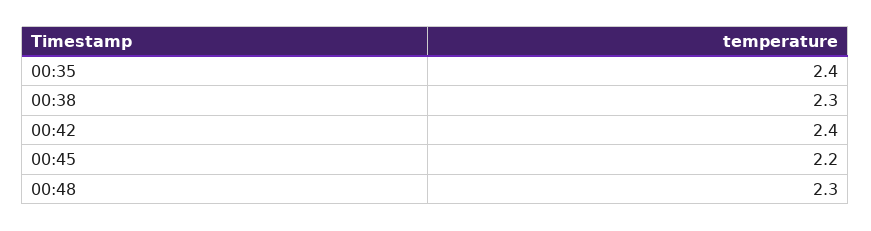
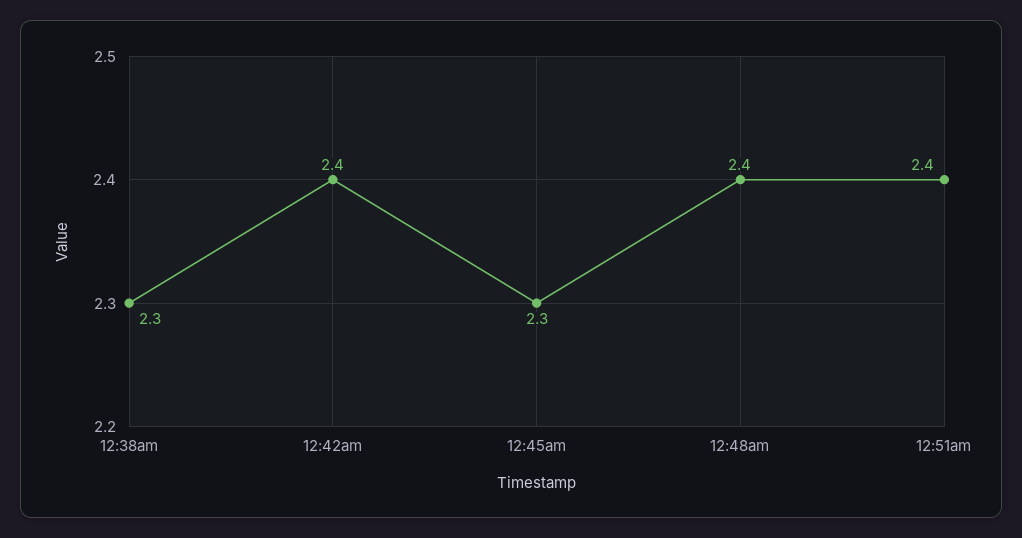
00:35: 2.4 -> none
00:45: 2.2 -> 2.3
00:48: 2.3 -> 2.4
12:51am: none -> 2.4

